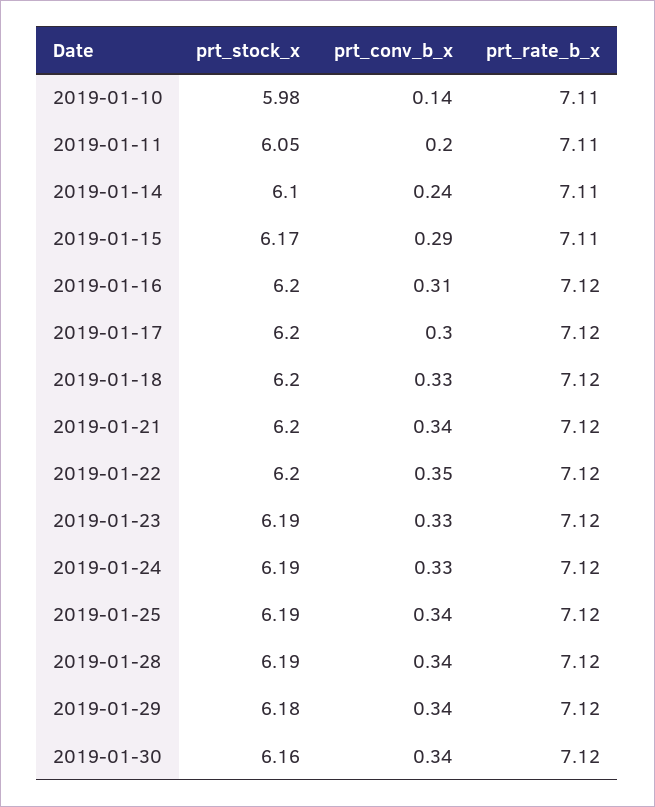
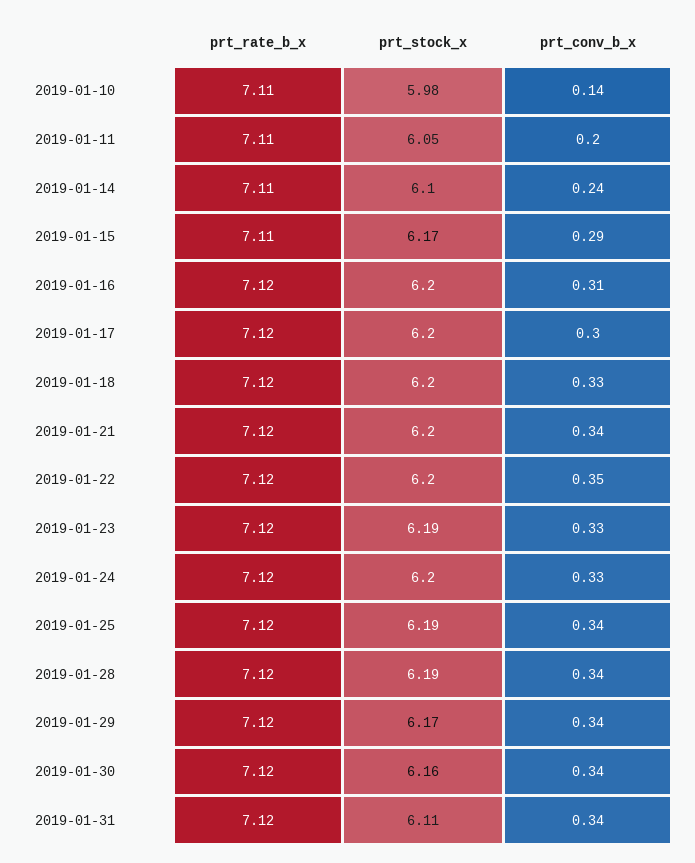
prt_stock_x, 2019-01-24: 6.19 -> 6.2
prt_stock_x, 2019-01-29: 6.18 -> 6.17
prt_rate_b_x, 2019-01-31: none -> 7.12
prt_stock_x, 2019-01-31: none -> 6.11
prt_conv_b_x, 2019-01-31: none -> 0.34

